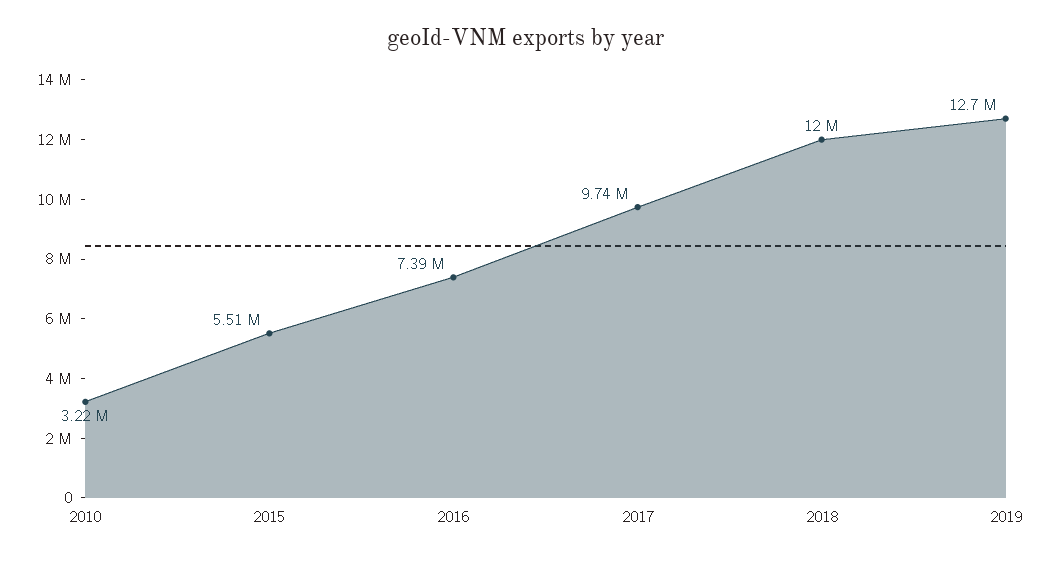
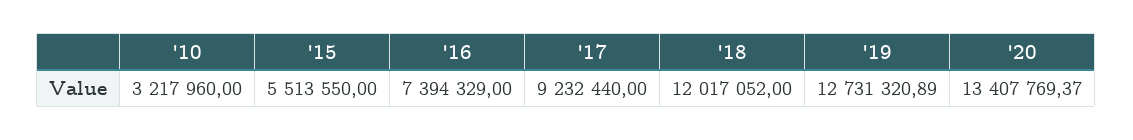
2017: 9740000 -> 9232440
'20: none -> 13407769.37

